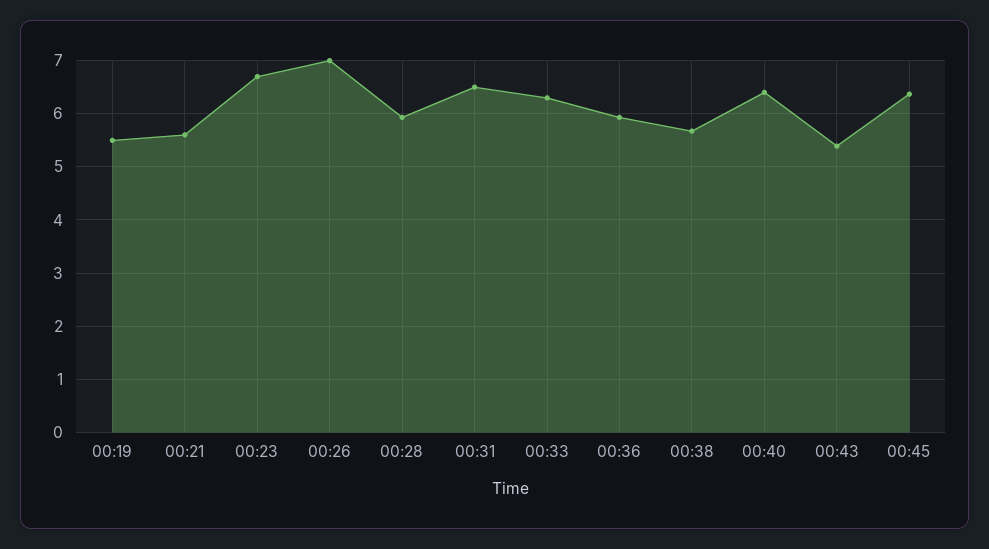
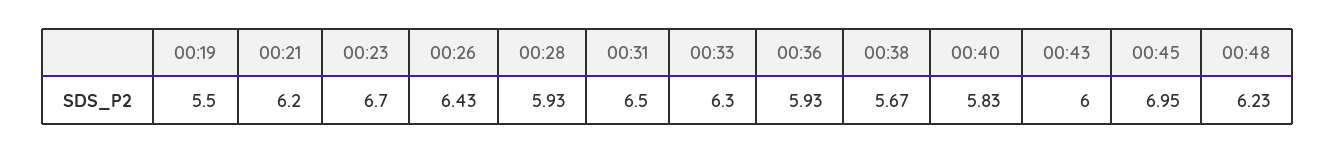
00:21: 5.6 -> 6.2
00:26: 7 -> 6.43
00:40: 6.4 -> 5.83
00:43: 5.4 -> 6
00:45: 6.4 -> 6.95
00:48: none -> 6.23

